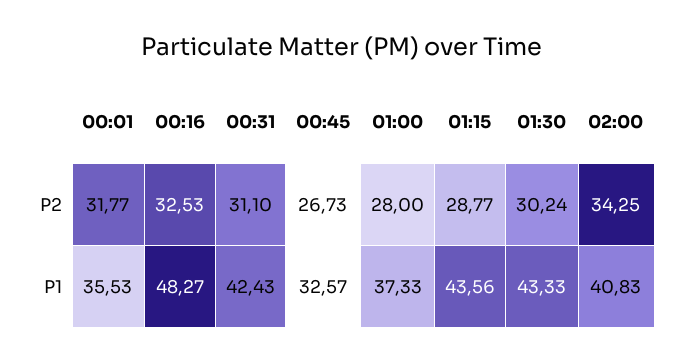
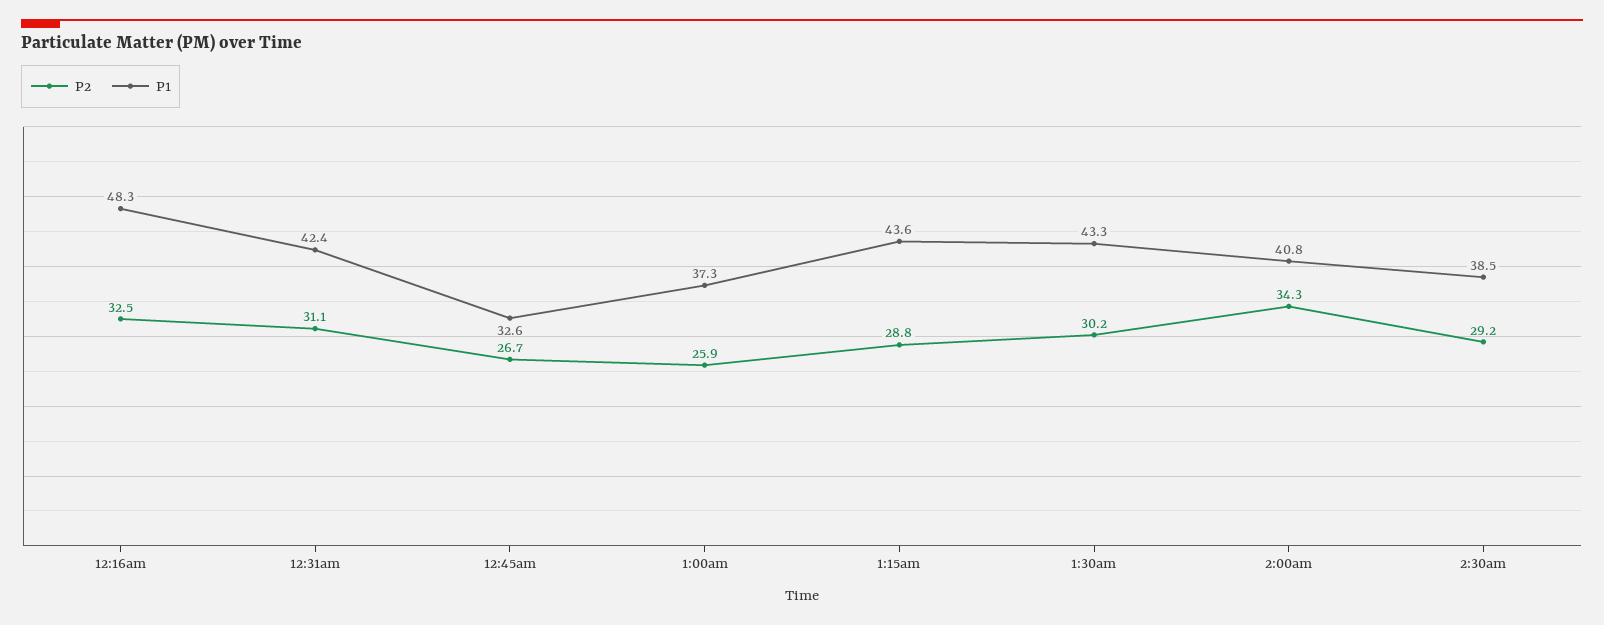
P2, 00:01: 31.77 -> none
P2, 01:00: 28 -> 25.9
P1, 00:01: 35.53 -> none
P2, 2:30am: none -> 29.2
P1, 2:30am: none -> 38.5

